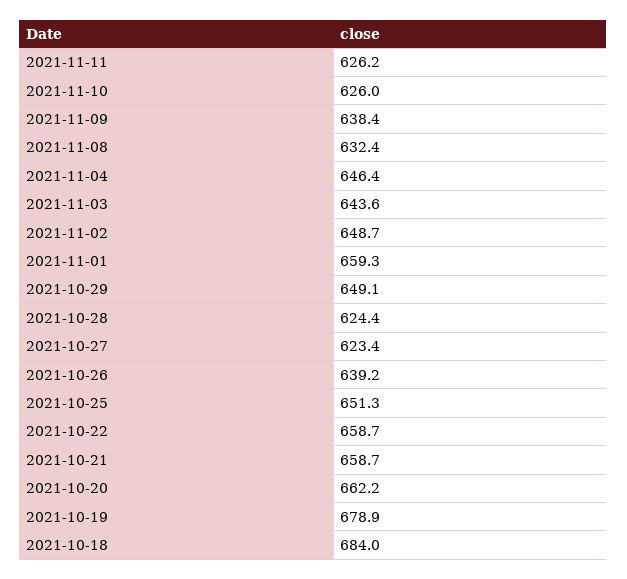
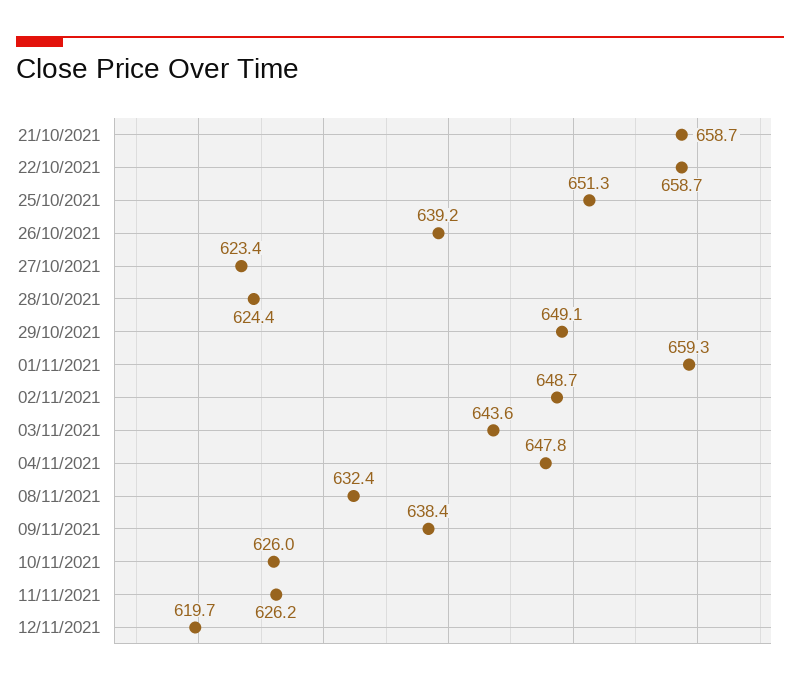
2021-11-04: 646.4 -> 647.8
2021-10-20: 662.2 -> none
2021-10-19: 678.9 -> none
2021-10-18: 684 -> none
12/11/2021: none -> 619.7

